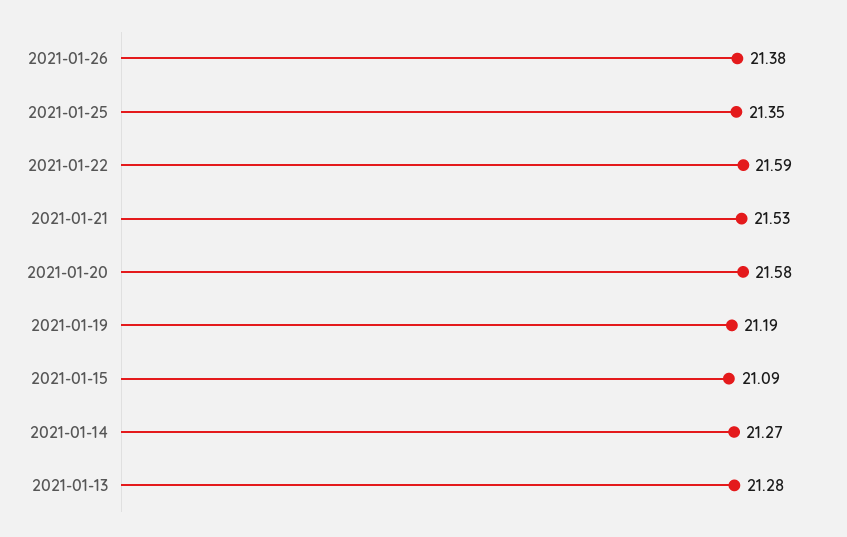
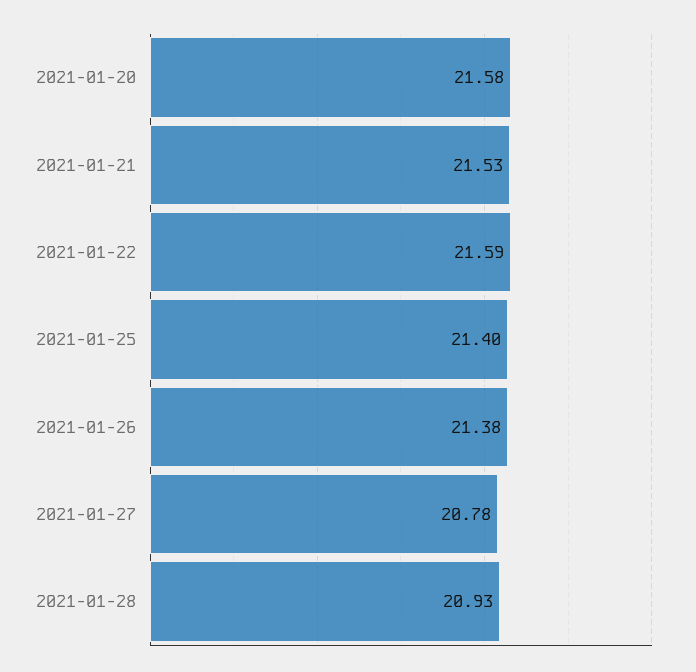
2021-01-25: 21.35 -> 21.4
2021-01-19: 21.19 -> none
2021-01-15: 21.09 -> none
2021-01-14: 21.27 -> none
2021-01-13: 21.28 -> none
2021-01-27: none -> 20.78
2021-01-28: none -> 20.93

